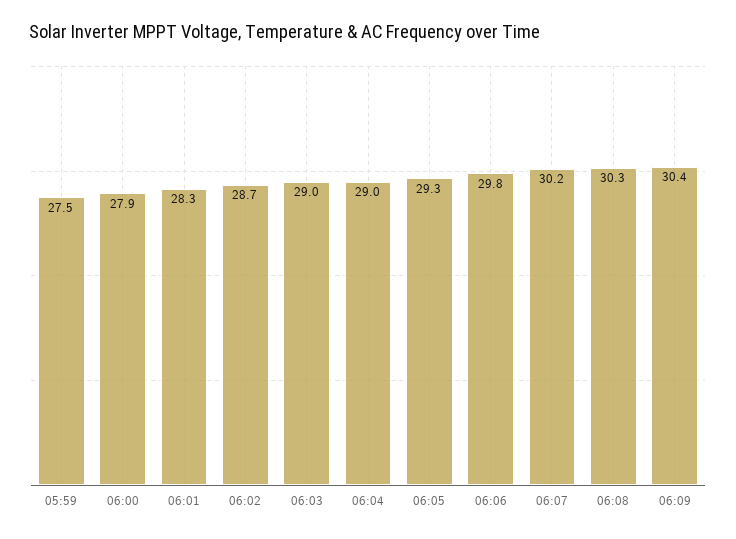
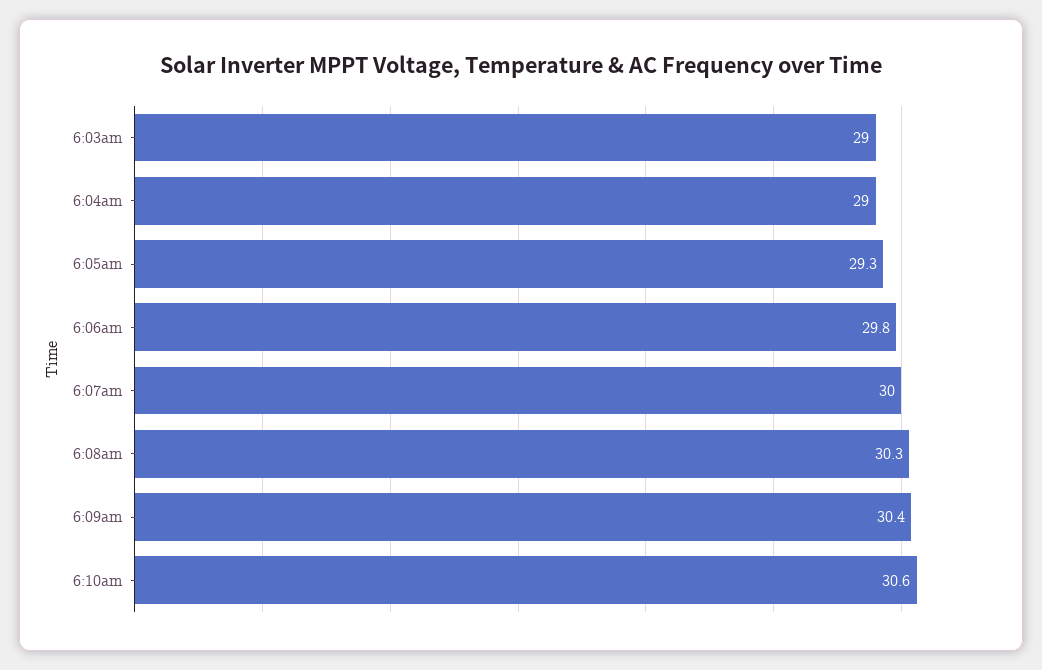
05:59: 27.5 -> none
06:00: 27.9 -> none
06:01: 28.3 -> none
06:02: 28.7 -> none
06:07: 30.2 -> 30
6:10am: none -> 30.6

